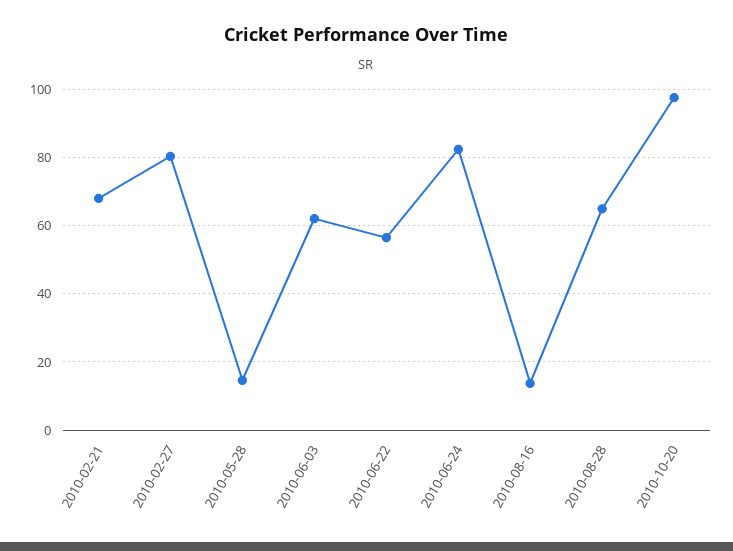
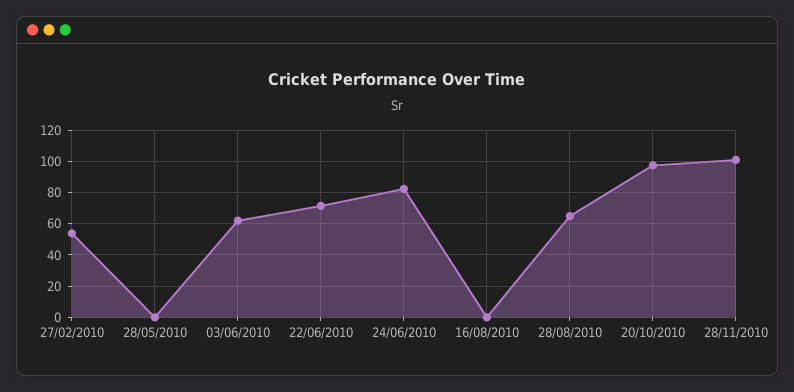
2010-02-21: 68 -> none
2010-02-27: 80 -> 55
2010-05-28: 14 -> 0
2010-06-22: 56 -> 70
2010-08-16: 14 -> 0
28/11/2010: none -> 100

